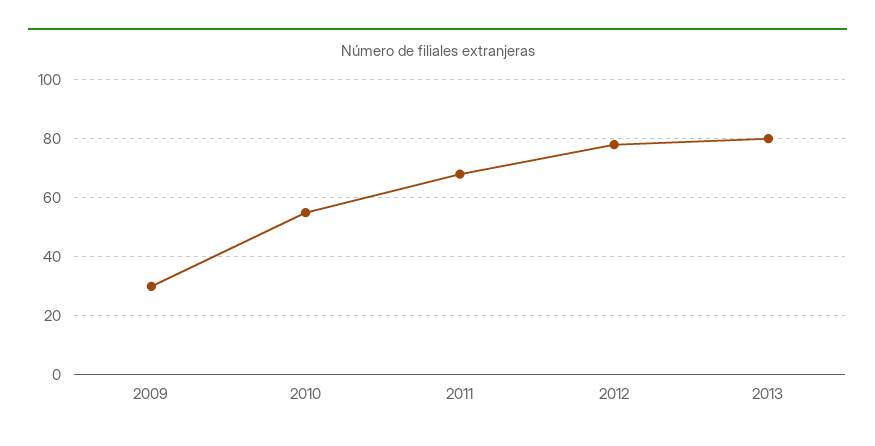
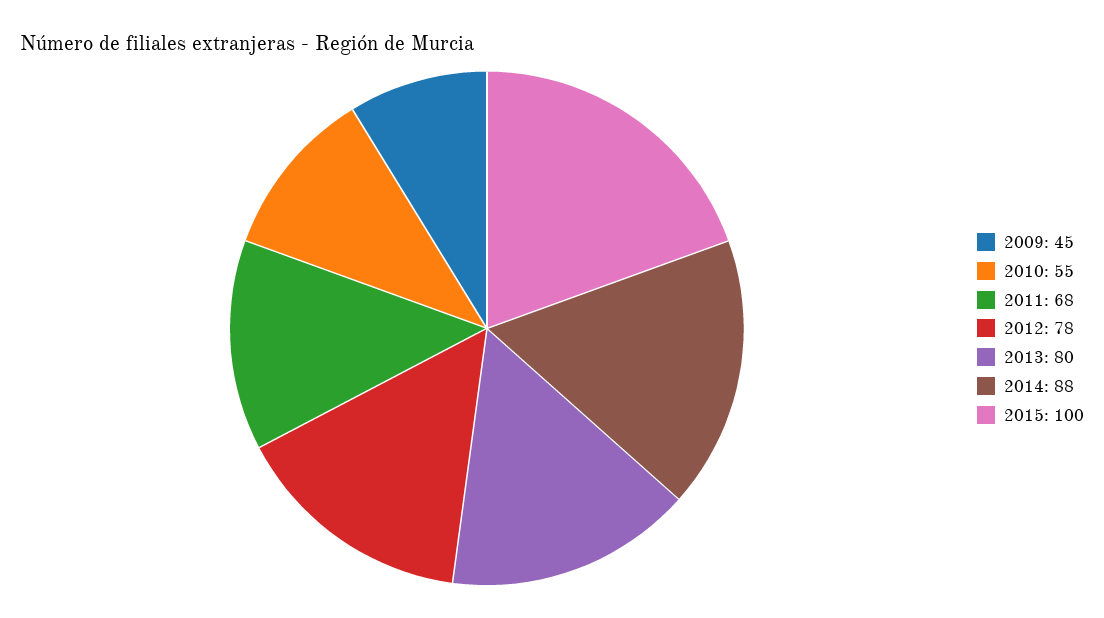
2009: 30 -> 45
2014: none -> 88
2015: none -> 100

